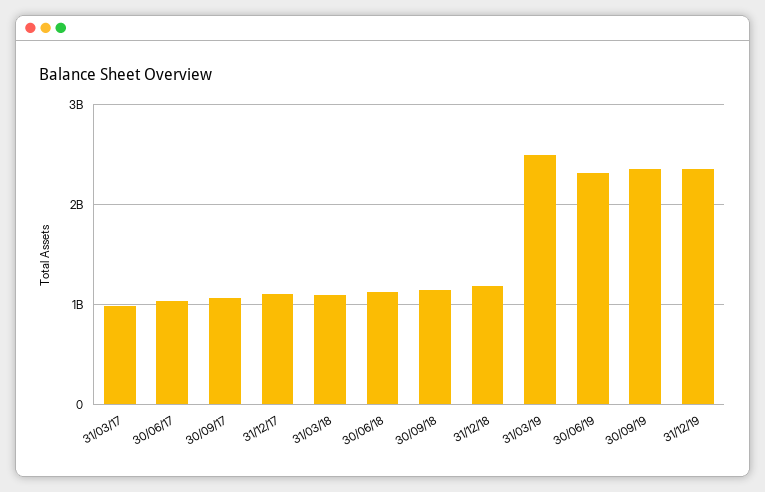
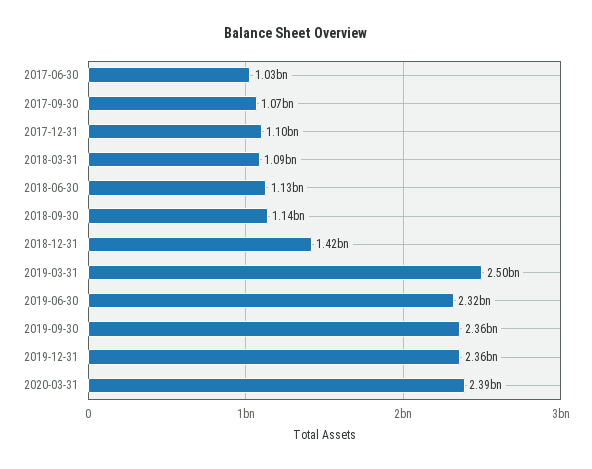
31/03/17: 1000000000 -> none
31/12/18: 1200000000 -> 1420000000
2020-03-31: none -> 2390000000

